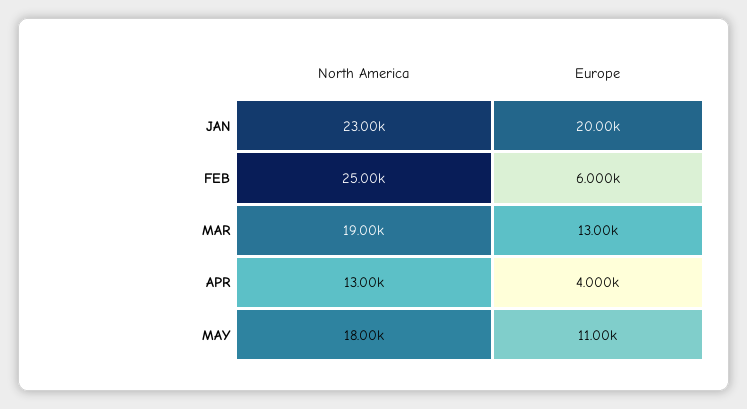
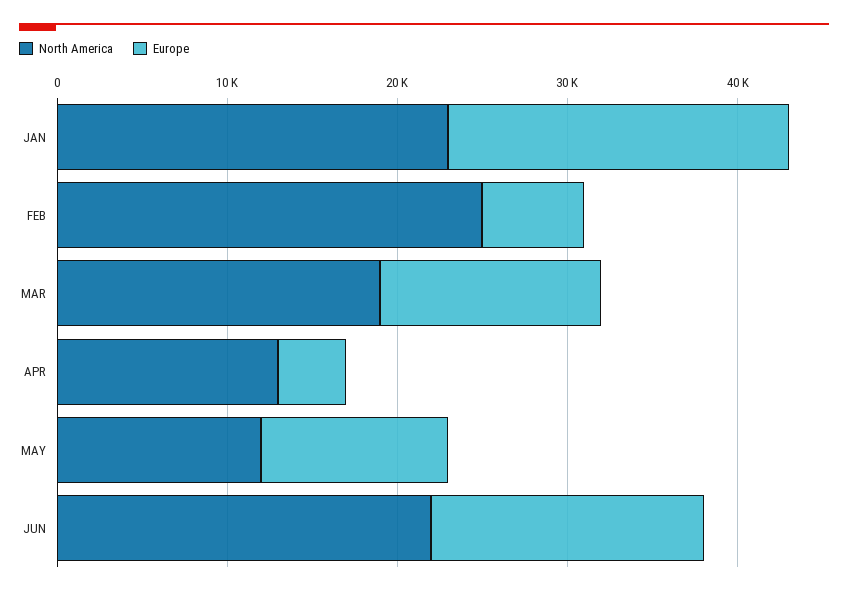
North America, MAY: 18000 -> 12000
North America, JUN: none -> 22000
Europe, JUN: none -> 16000

